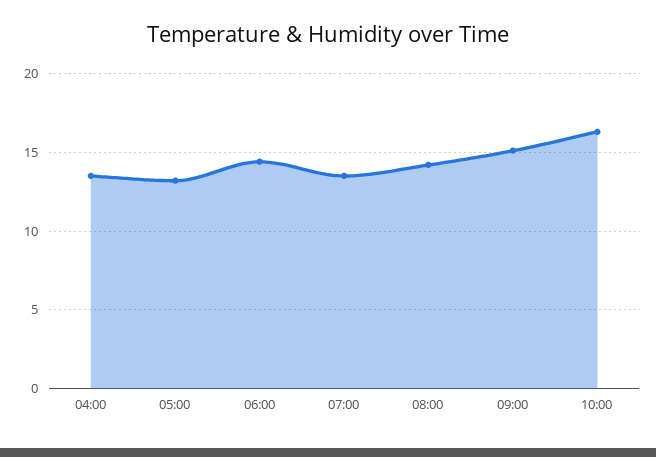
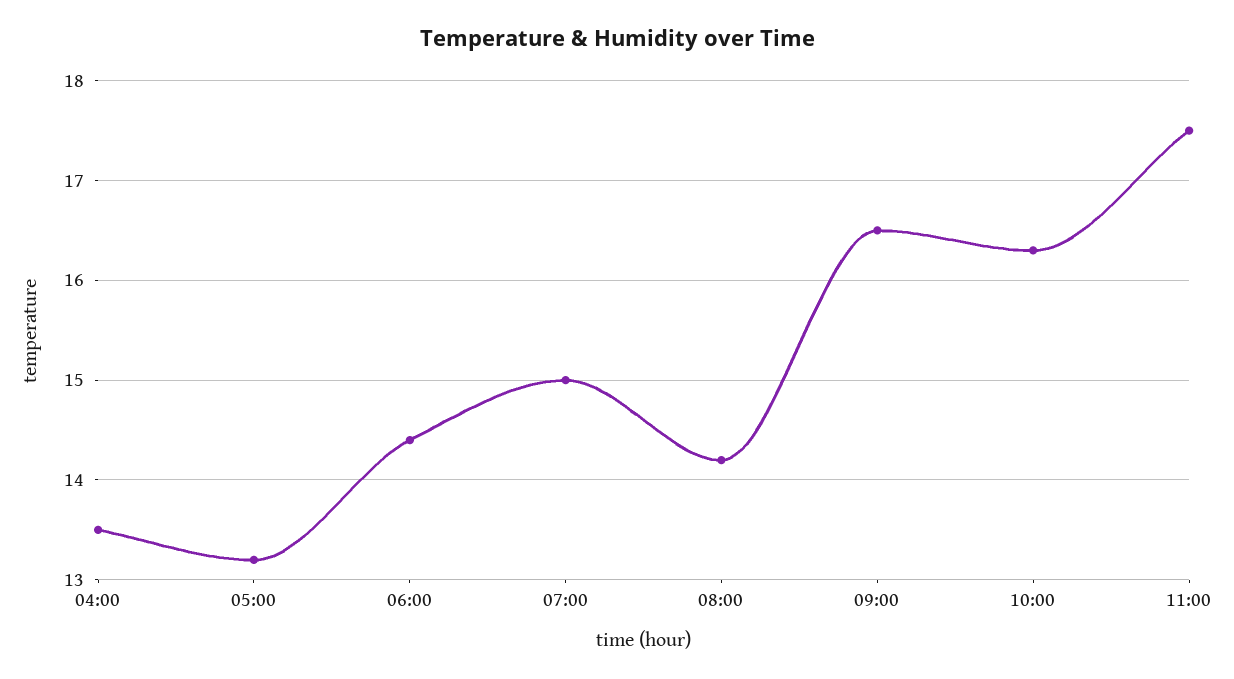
07:00: 13.5 -> 15
09:00: 15 -> 16.5
11:00: none -> 17.5

